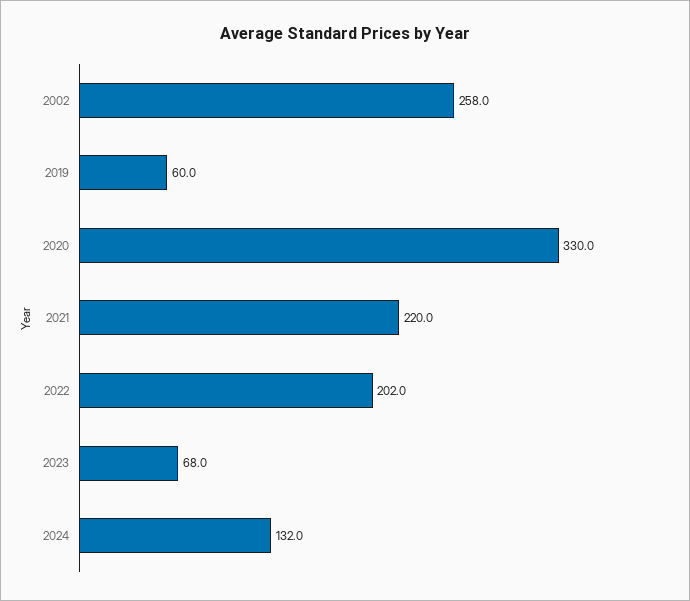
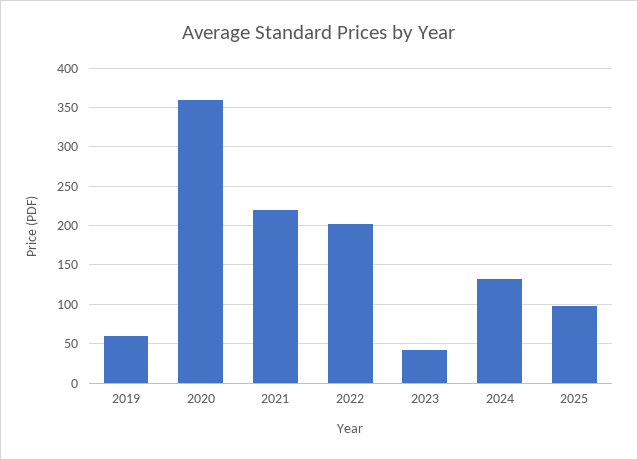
2002: 258 -> none
2020: 330 -> 360
2023: 68 -> 40
2025: none -> 100

